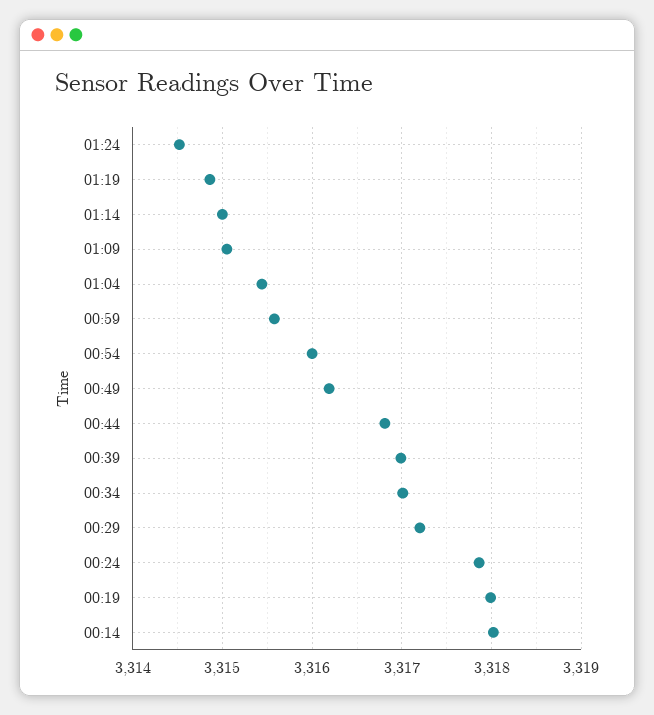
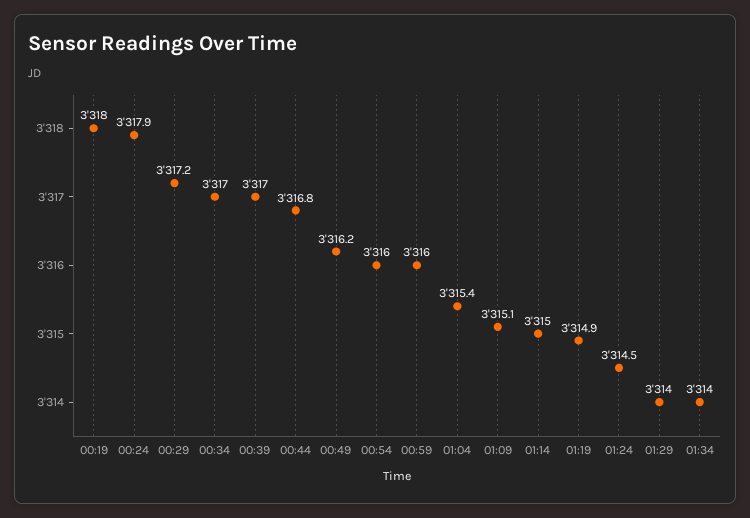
00:59: 3315.6 -> 3316
00:14: 3318 -> none
01:29: none -> 3314
01:34: none -> 3314

